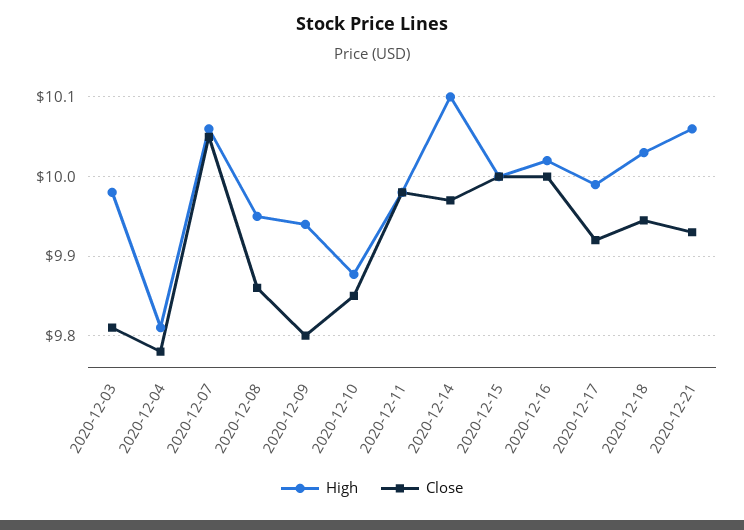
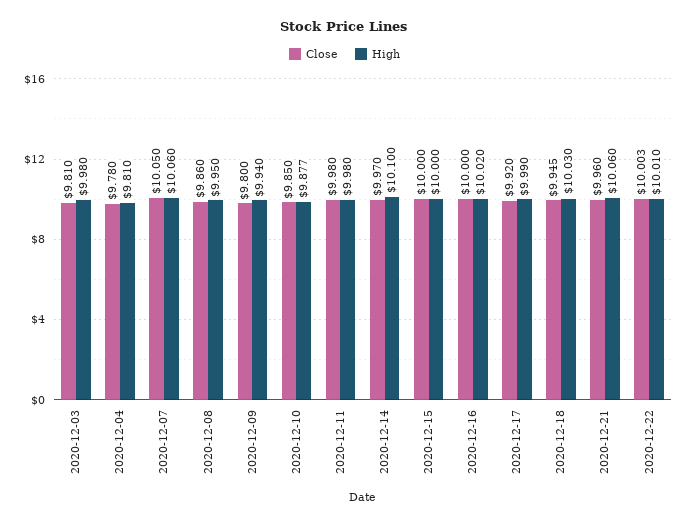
Close, 2020-12-21: 9.93 -> 9.96
Close, 2020-12-22: none -> 10.003
High, 2020-12-22: none -> 10.01

